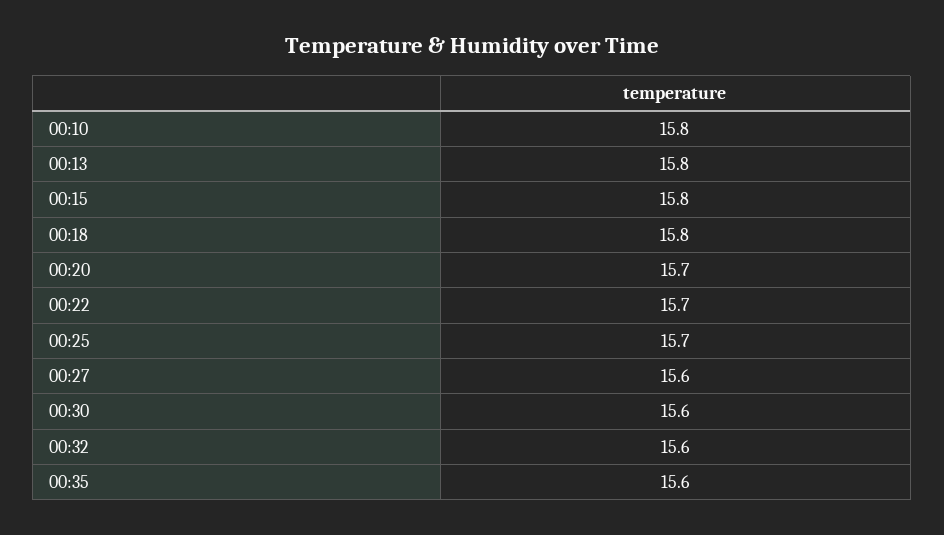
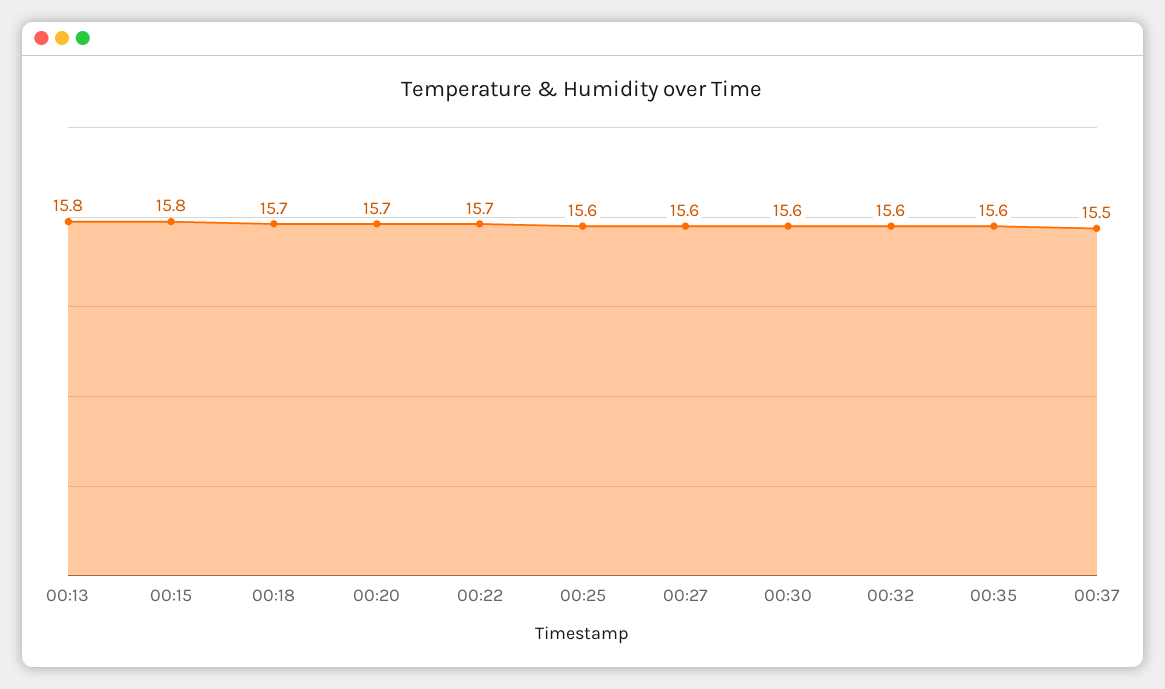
00:10: 15.8 -> none
00:18: 15.8 -> 15.7
00:25: 15.7 -> 15.6
00:37: none -> 15.5

